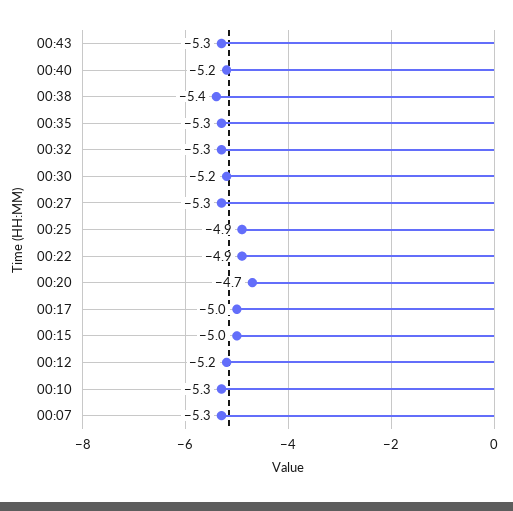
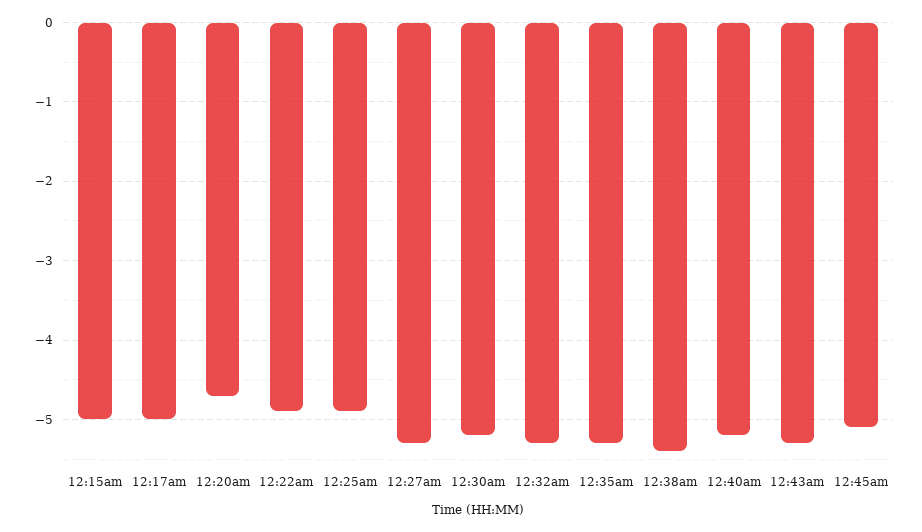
00:12: -5.2 -> none
00:10: -5.3 -> none
00:07: -5.3 -> none
12:45am: none -> -5.1

